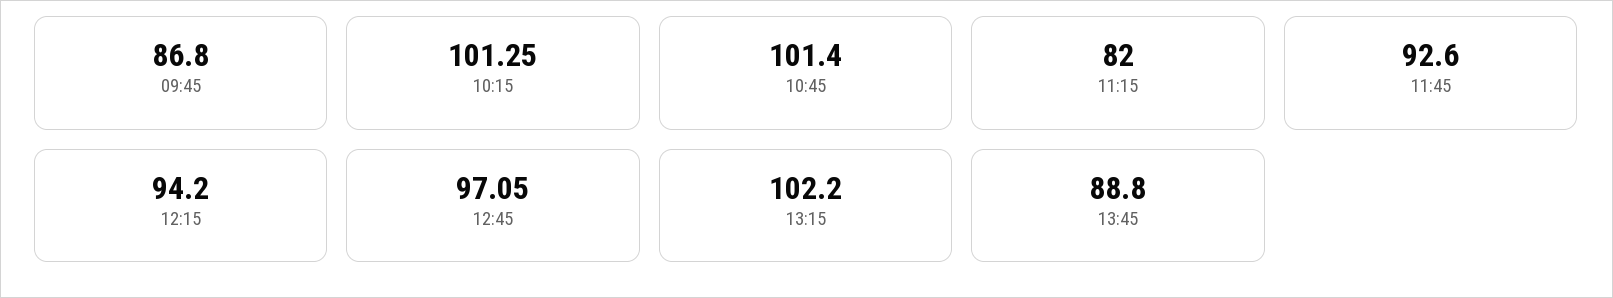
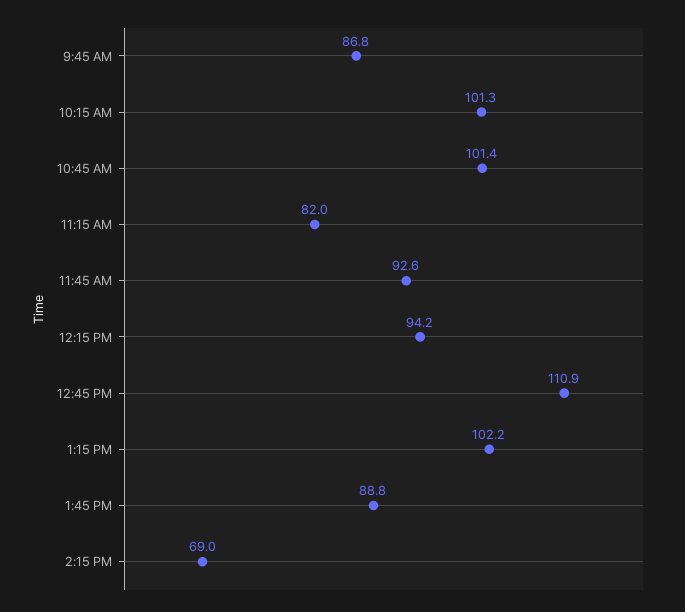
12:45: 97.05 -> 110.9
2:15 PM: none -> 69

